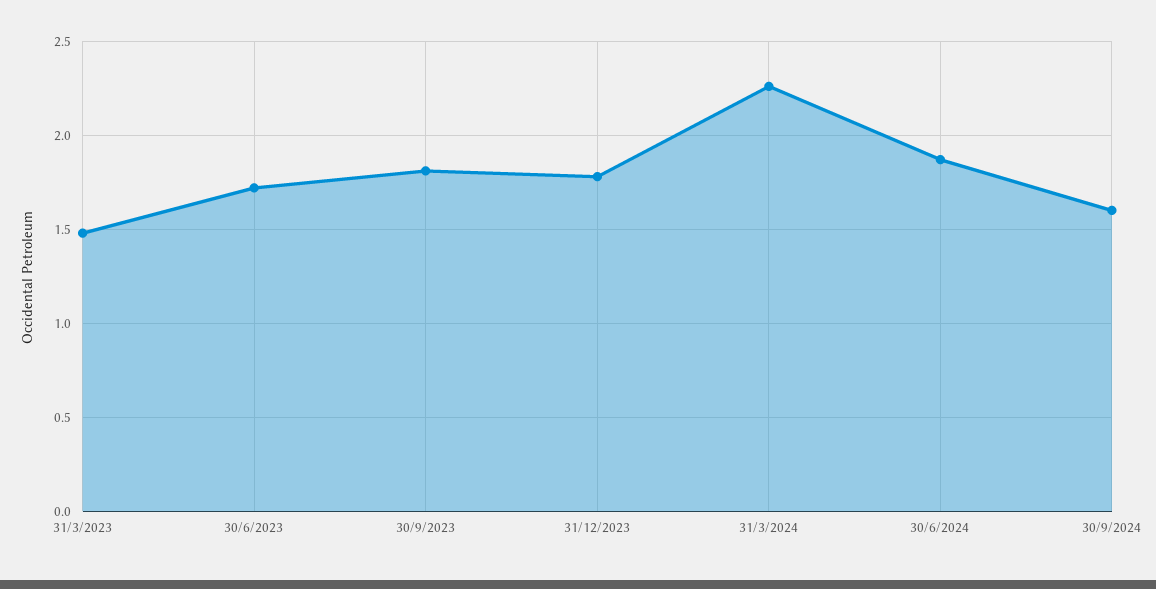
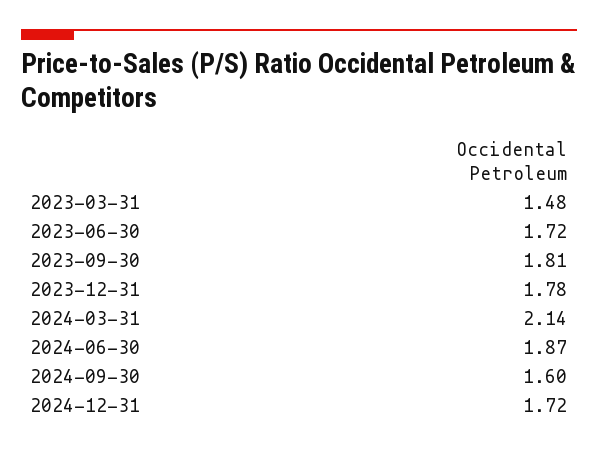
31/3/2024: 2.25 -> 2.14
2024-12-31: none -> 1.72

